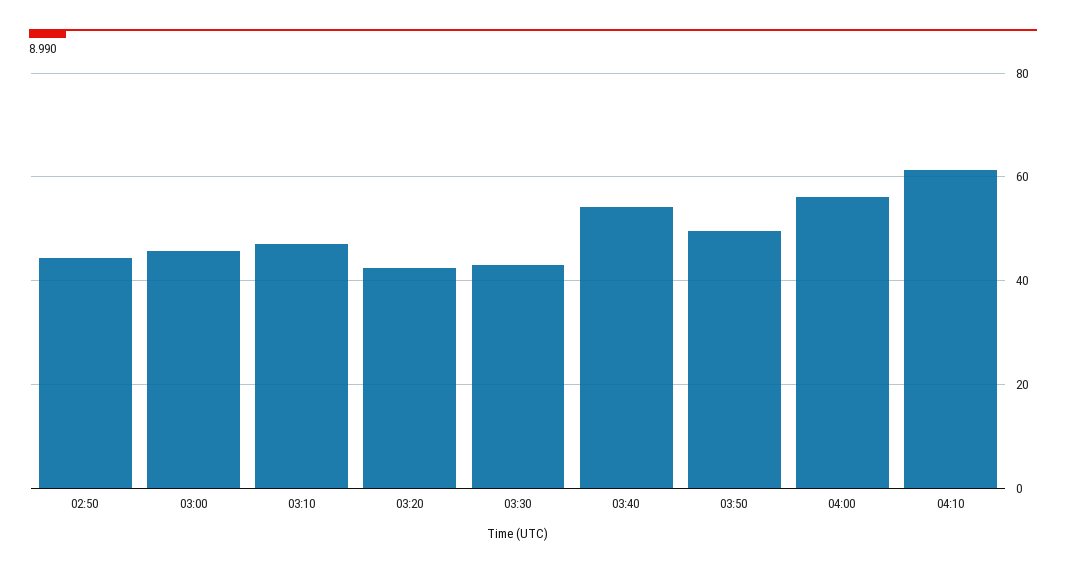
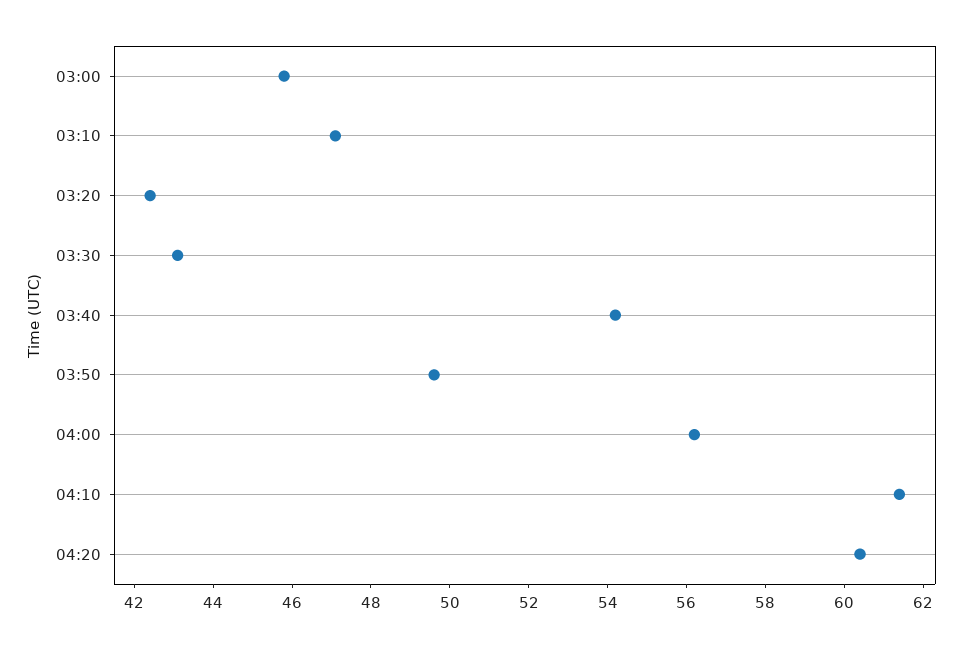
02:50: 44 -> none
04:20: none -> 60.5

